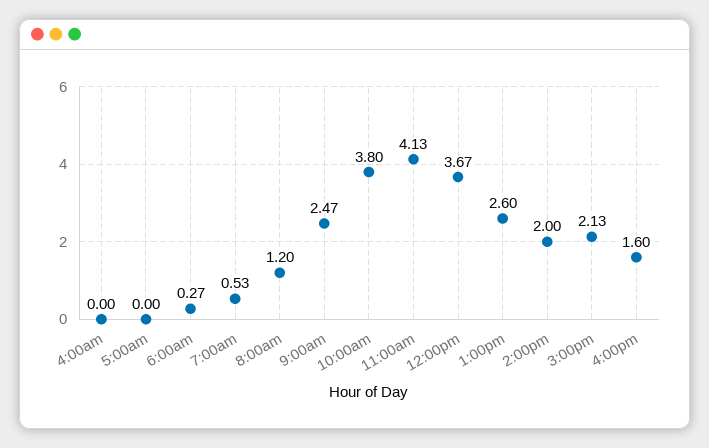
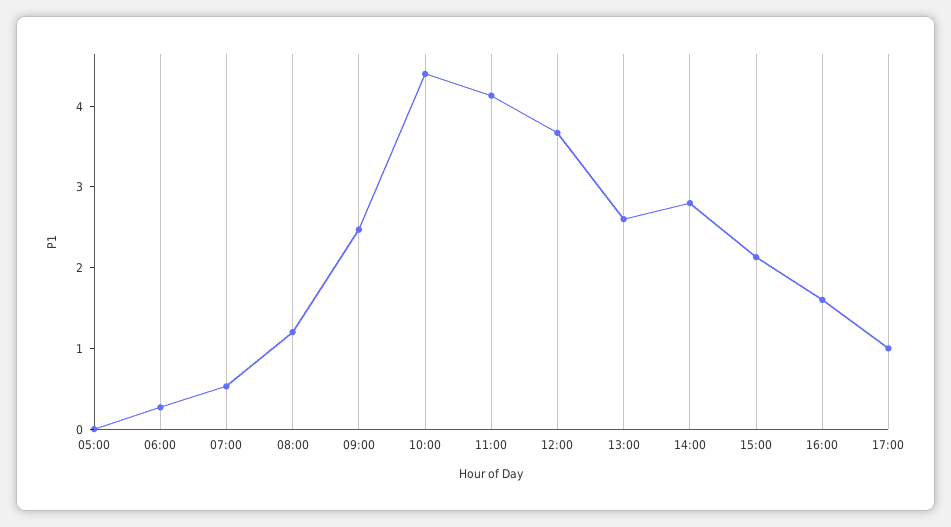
4:00am: 0 -> none
10:00am: 3.8 -> 4.4
2:00pm: 2 -> 2.8
17:00: none -> 1

